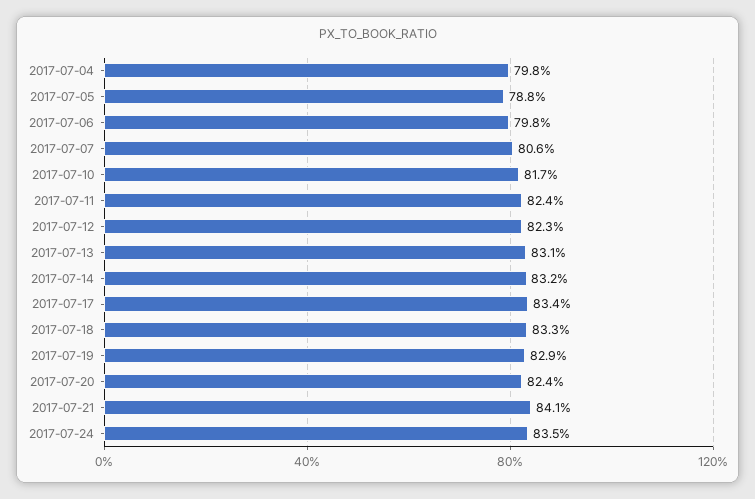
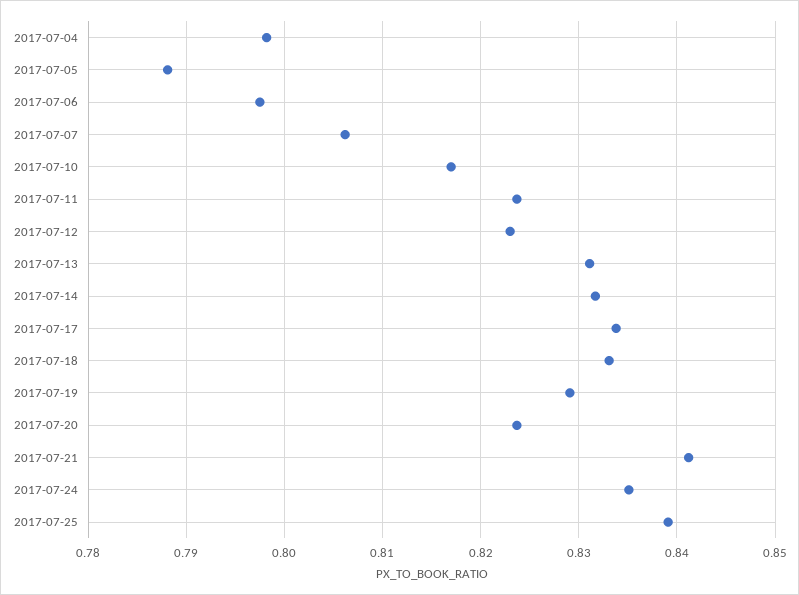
2017-07-25: none -> 0.839

